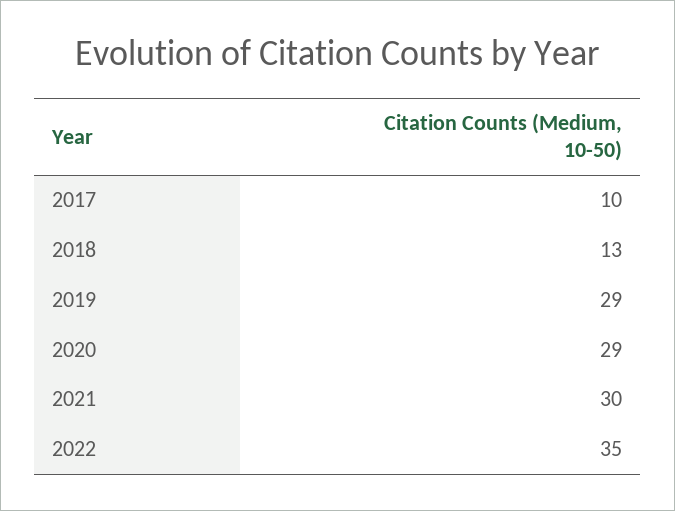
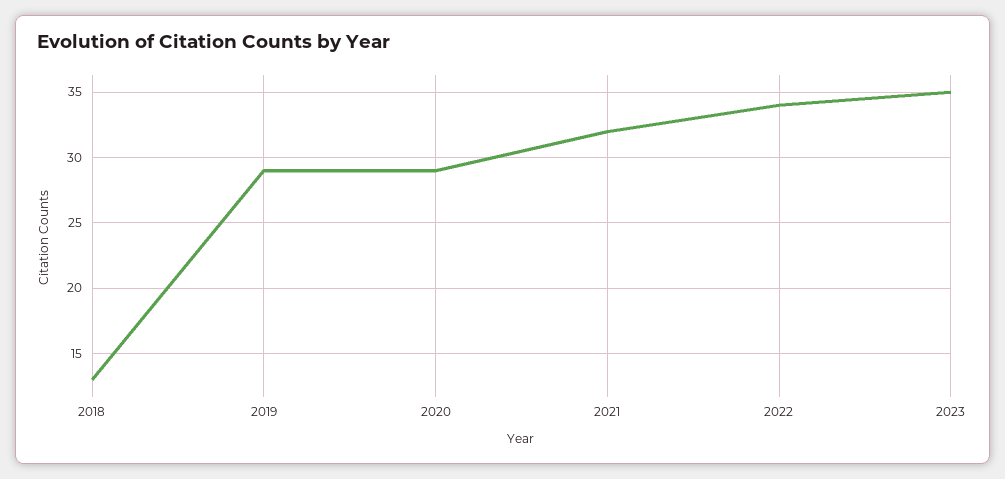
2017: 10 -> none
2021: 30 -> 32
2022: 35 -> 34
2023: none -> 35

